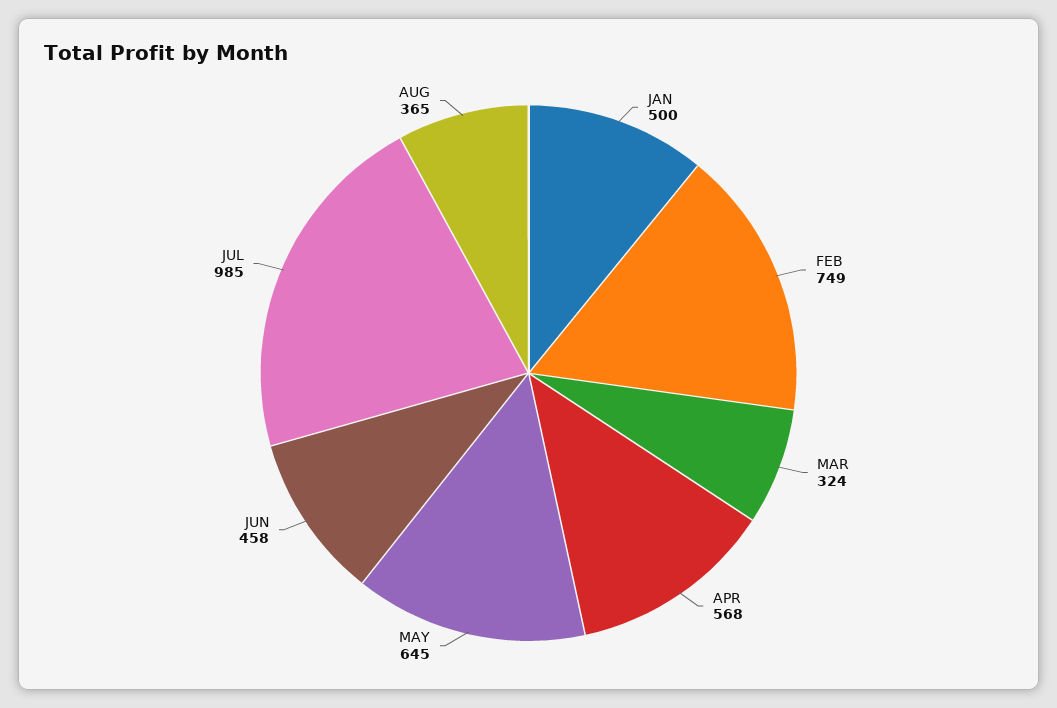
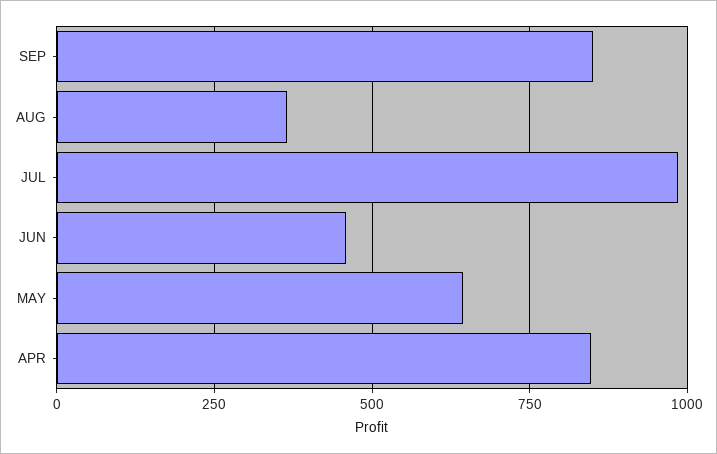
JAN: 500 -> none
FEB: 749 -> none
MAR: 324 -> none
APR: 568 -> 850
SEP: none -> 850

